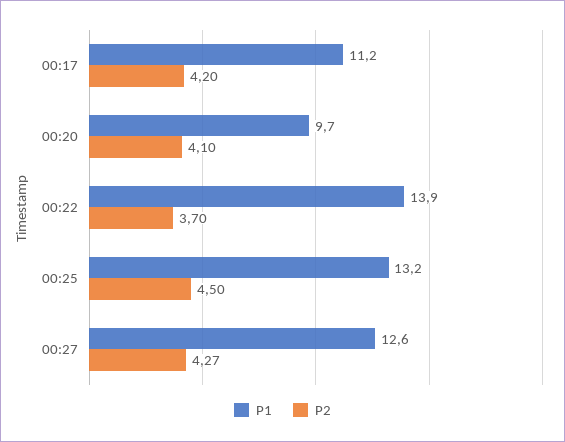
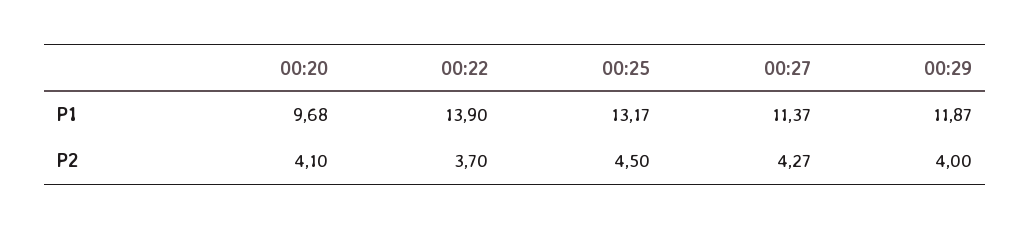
P1, 00:17: 11.2 -> none
P2, 00:17: 4.2 -> none
P1, 00:27: 12.6 -> 11.37
P1, 00:29: none -> 11.87
P2, 00:29: none -> 4

